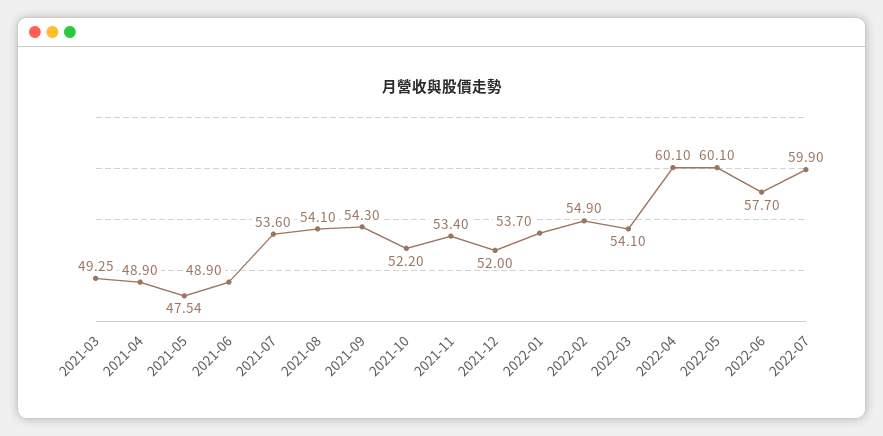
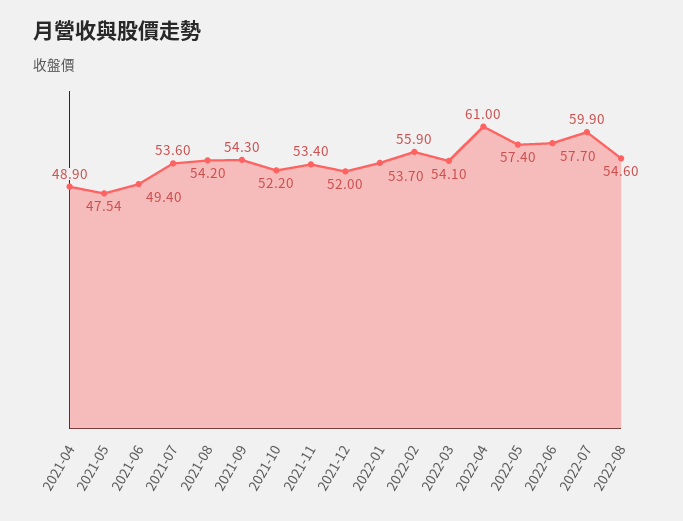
2021-03: 49.25 -> none
2021-06: 48.9 -> 49.4
2021-08: 54.1 -> 54.2
2022-02: 54.9 -> 55.9
2022-04: 60.1 -> 61
2022-05: 60.1 -> 57.4
2022-08: none -> 54.6

